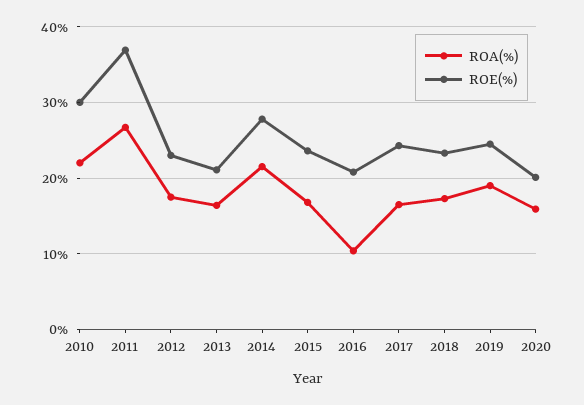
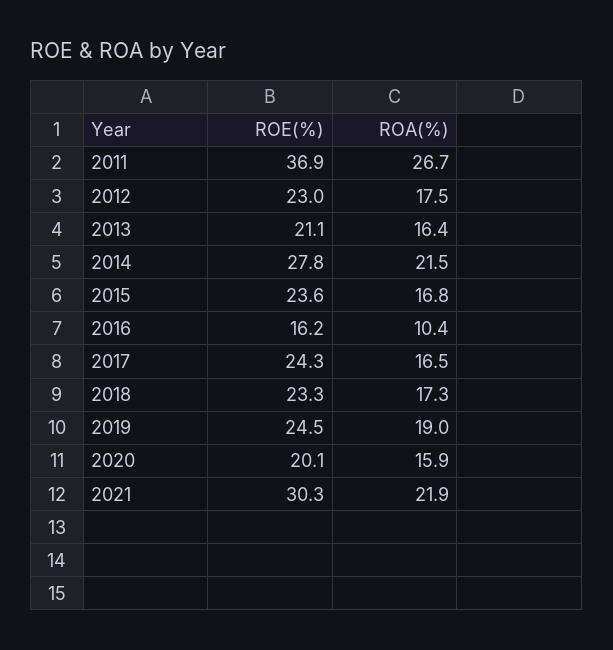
ROA(%), 2010: 22 -> none
ROE(%), 2010: 30 -> none
ROE(%), 2016: 21 -> 16.2
ROE(%), 2021: none -> 30.3
ROA(%), 2021: none -> 21.9

